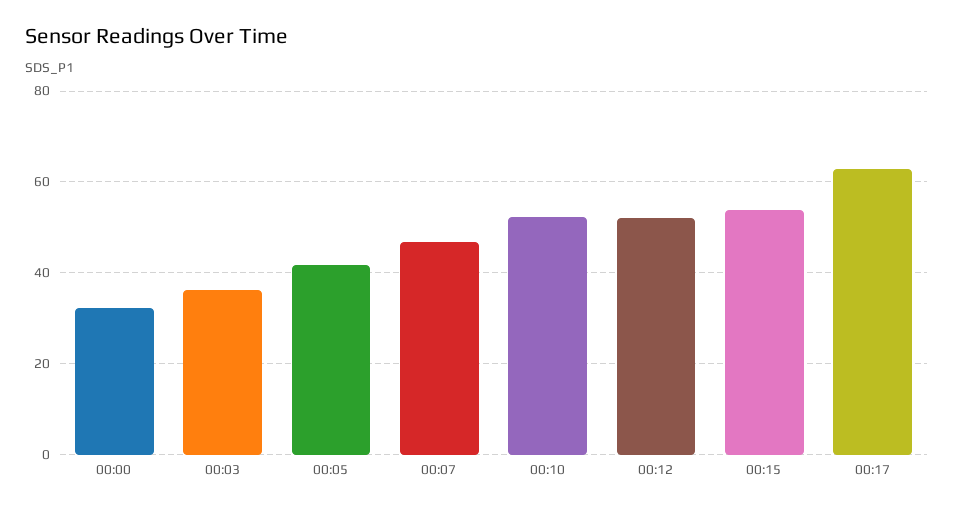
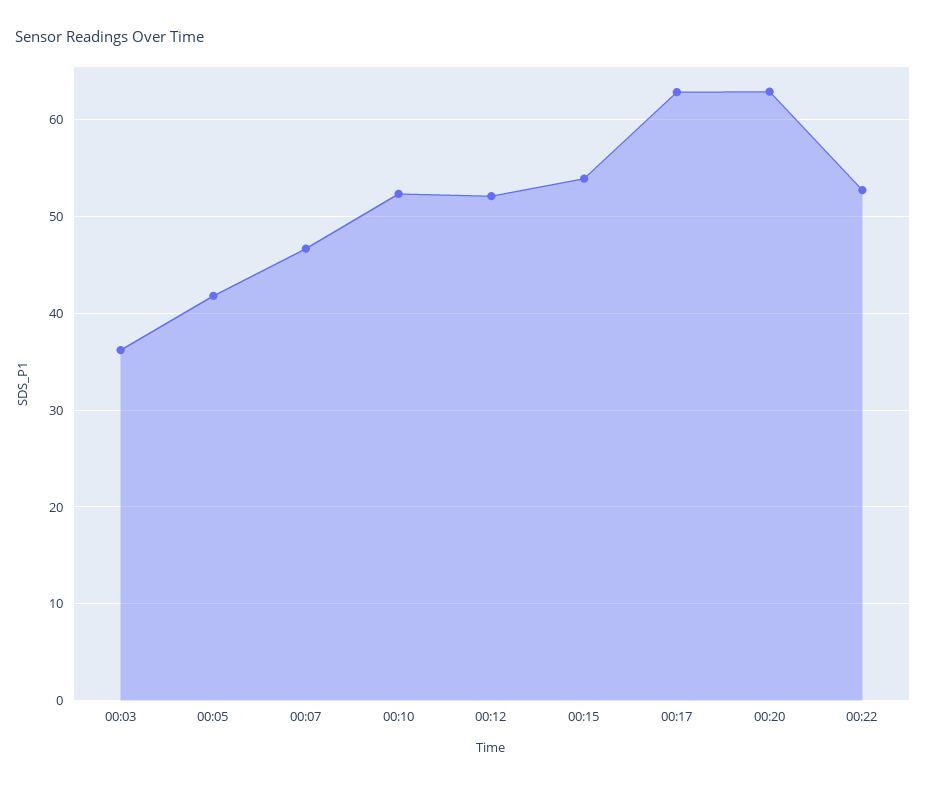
00:00: 32 -> none
00:20: none -> 63
00:22: none -> 53

